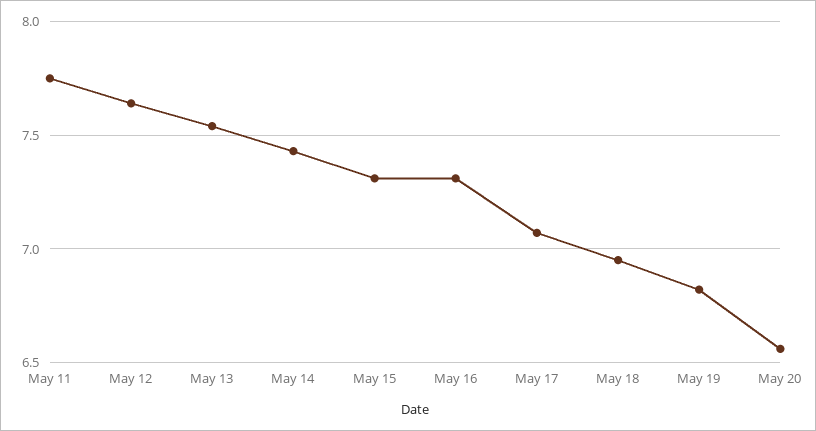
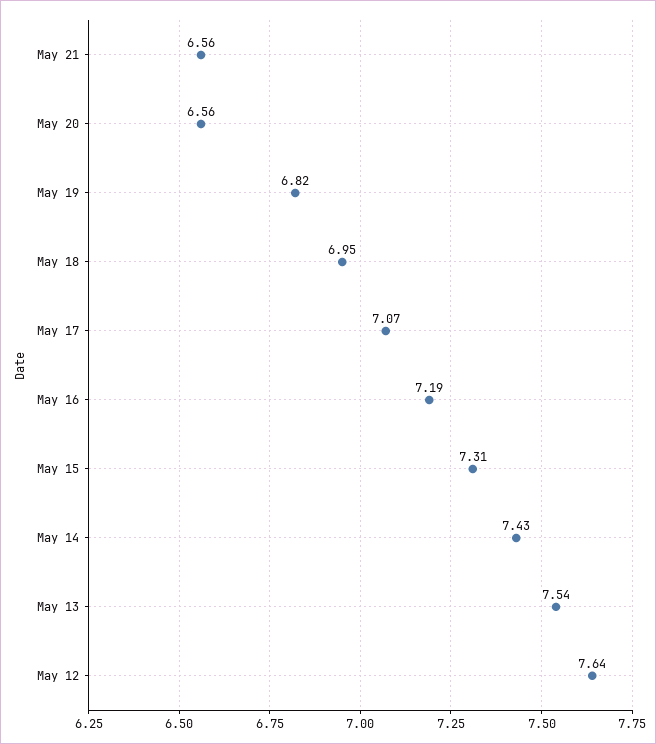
May 11: 7.75 -> none
May 16: 7.3 -> 7.19
May 21: none -> 6.56

